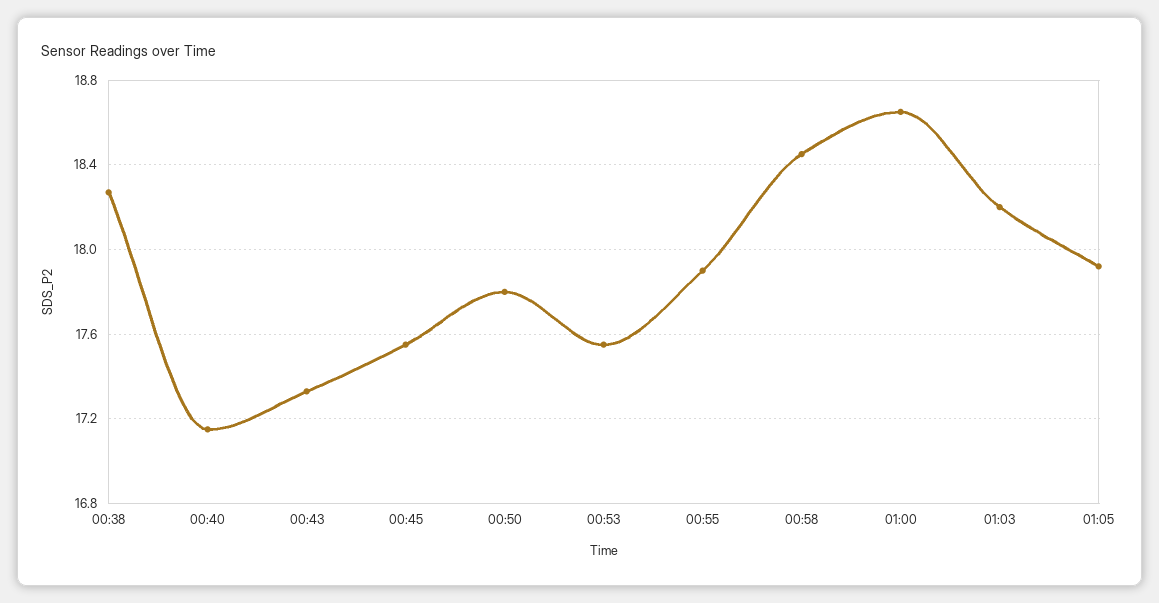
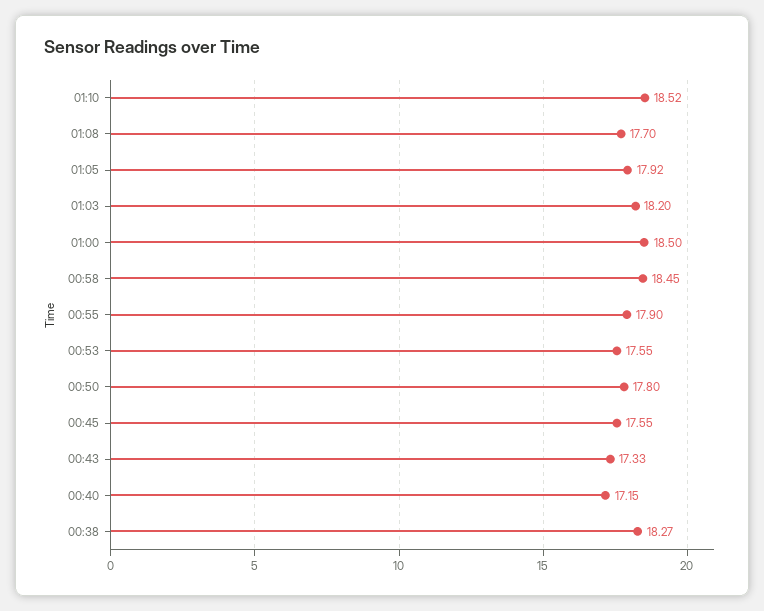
01:00: 18.65 -> 18.5
01:10: none -> 18.52
01:08: none -> 17.7

